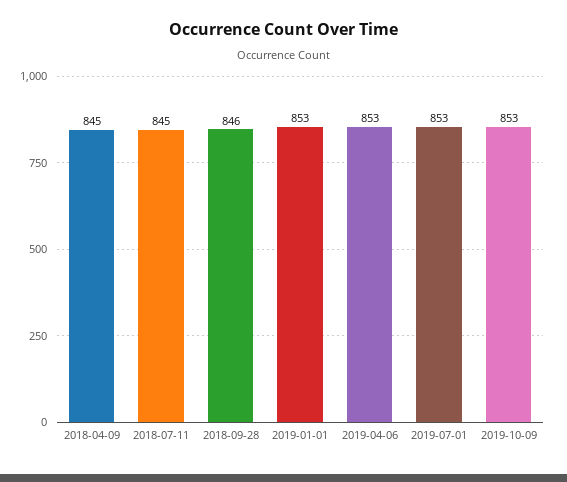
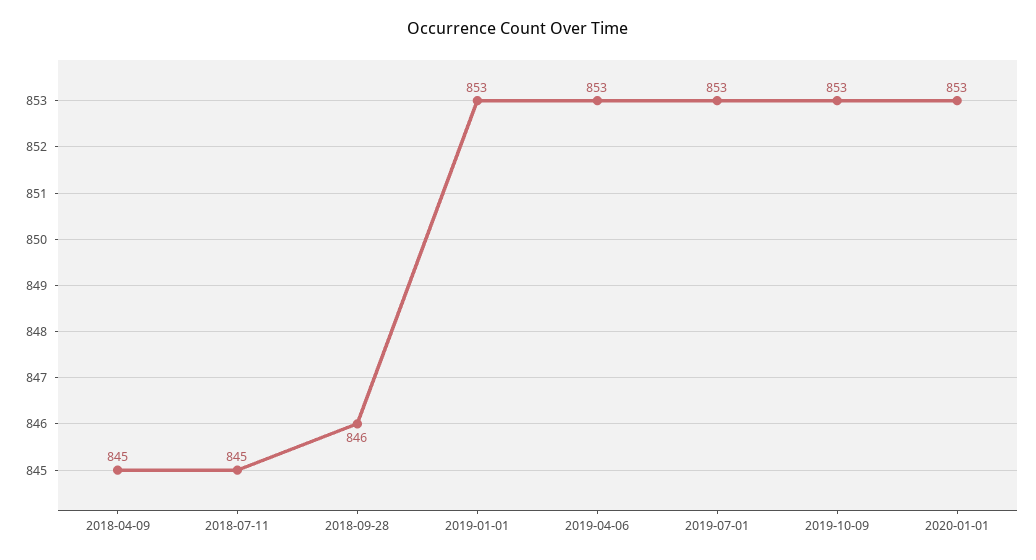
2020-01-01: none -> 853

